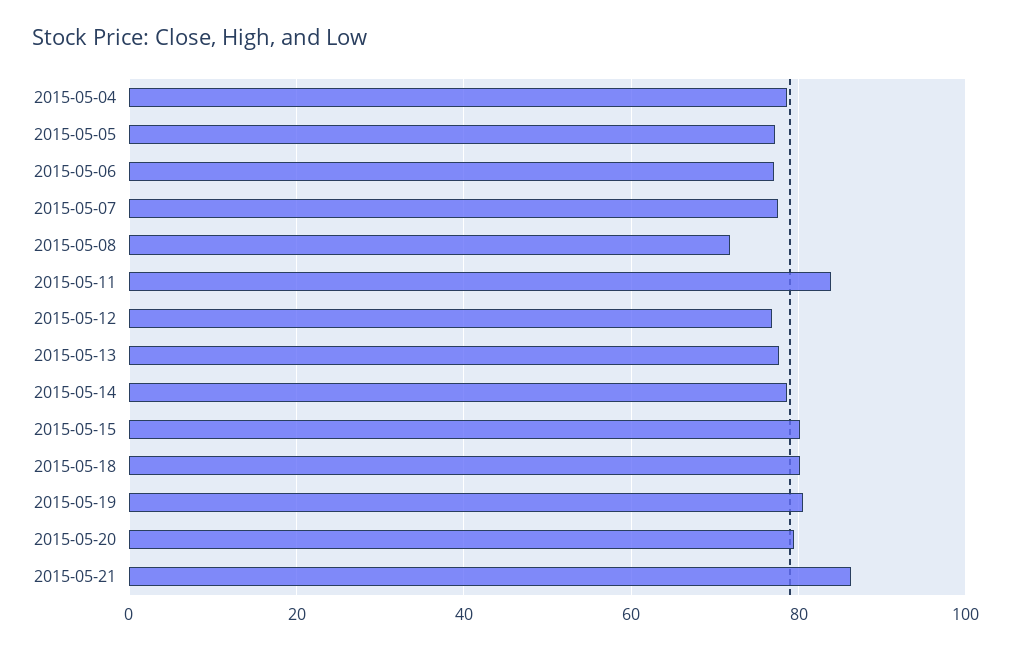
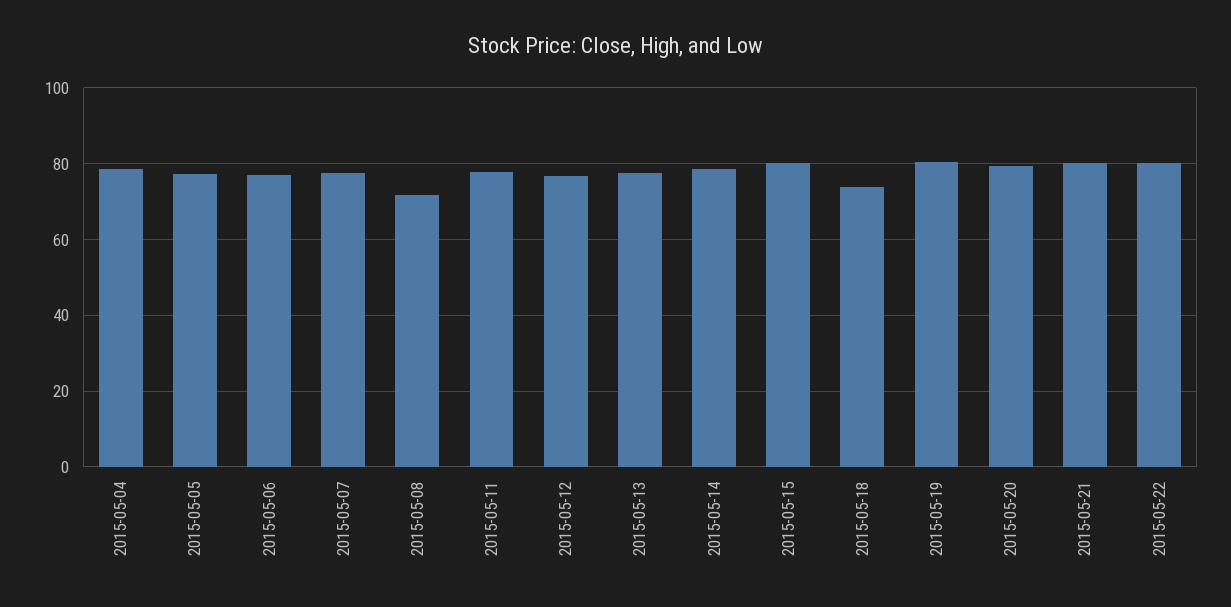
2015-05-11: 84 -> 78
2015-05-18: 80 -> 74
2015-05-21: 86 -> 80
2015-05-22: none -> 80

